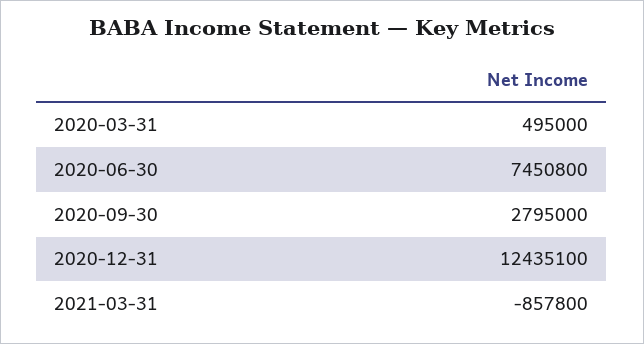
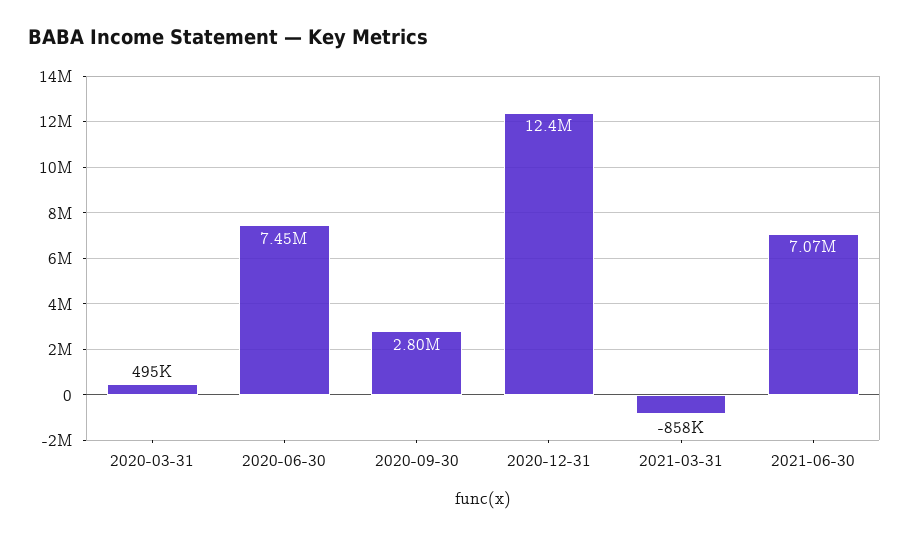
2021-06-30: none -> 7070000

